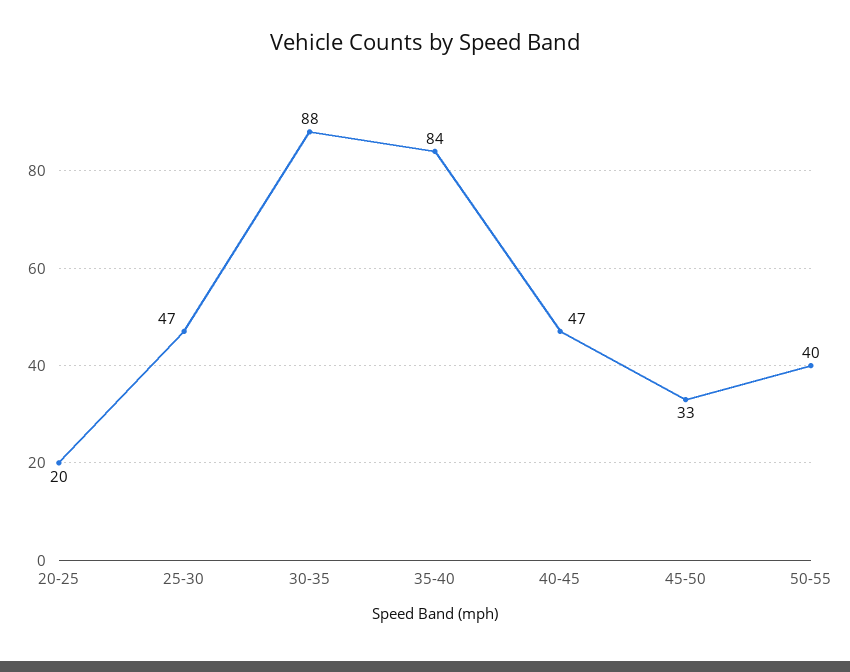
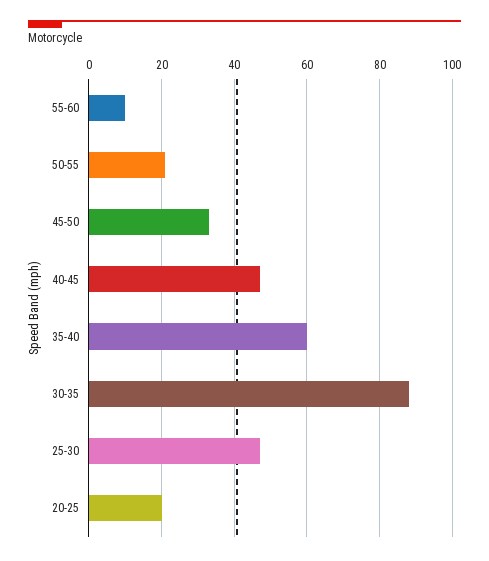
35-40: 84 -> 60
50-55: 40 -> 20
55-60: none -> 10

